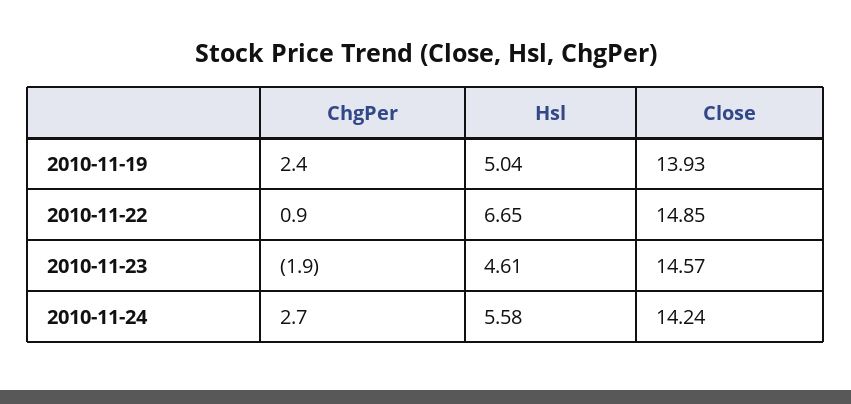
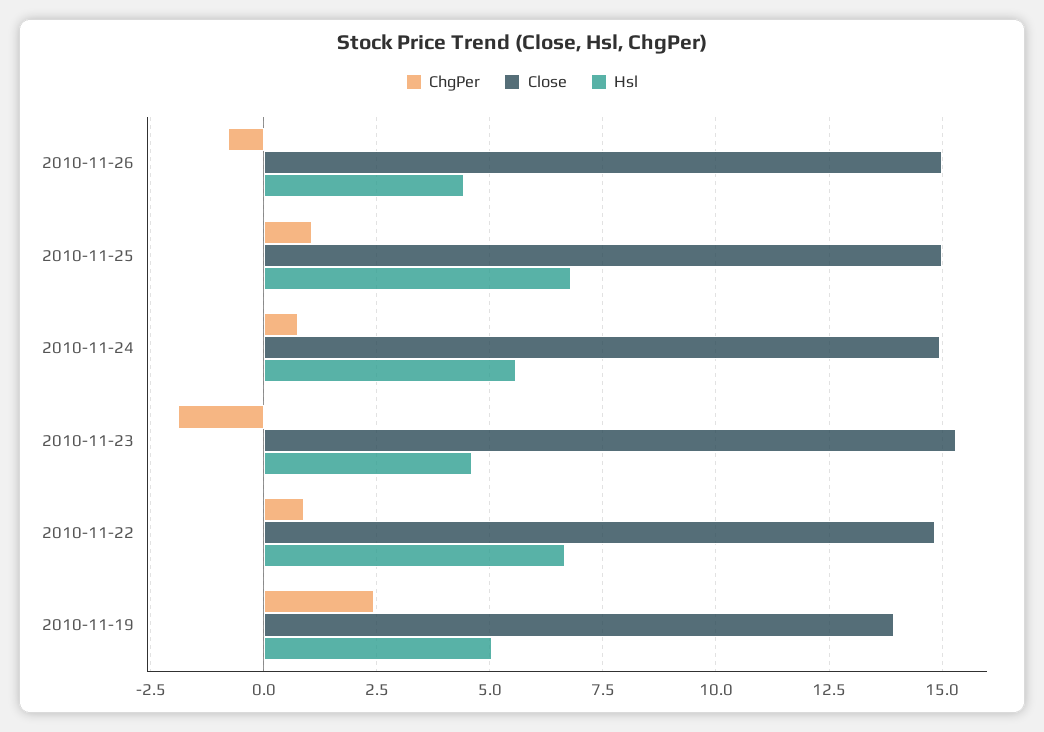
Close, 2010-11-23: 14.57 -> 15.25
ChgPer, 2010-11-24: 2.7 -> 0.75
Close, 2010-11-24: 14.24 -> 15
ChgPer, 2010-11-26: none -> -0.75
Close, 2010-11-26: none -> 15
Hsl, 2010-11-26: none -> 4.5
ChgPer, 2010-11-25: none -> 1
Close, 2010-11-25: none -> 15
Hsl, 2010-11-25: none -> 6.75

